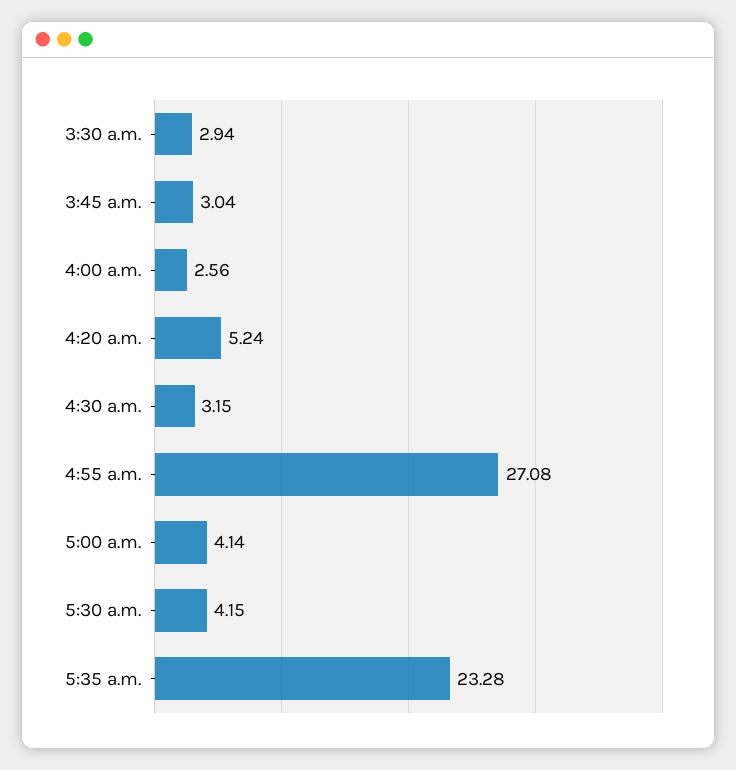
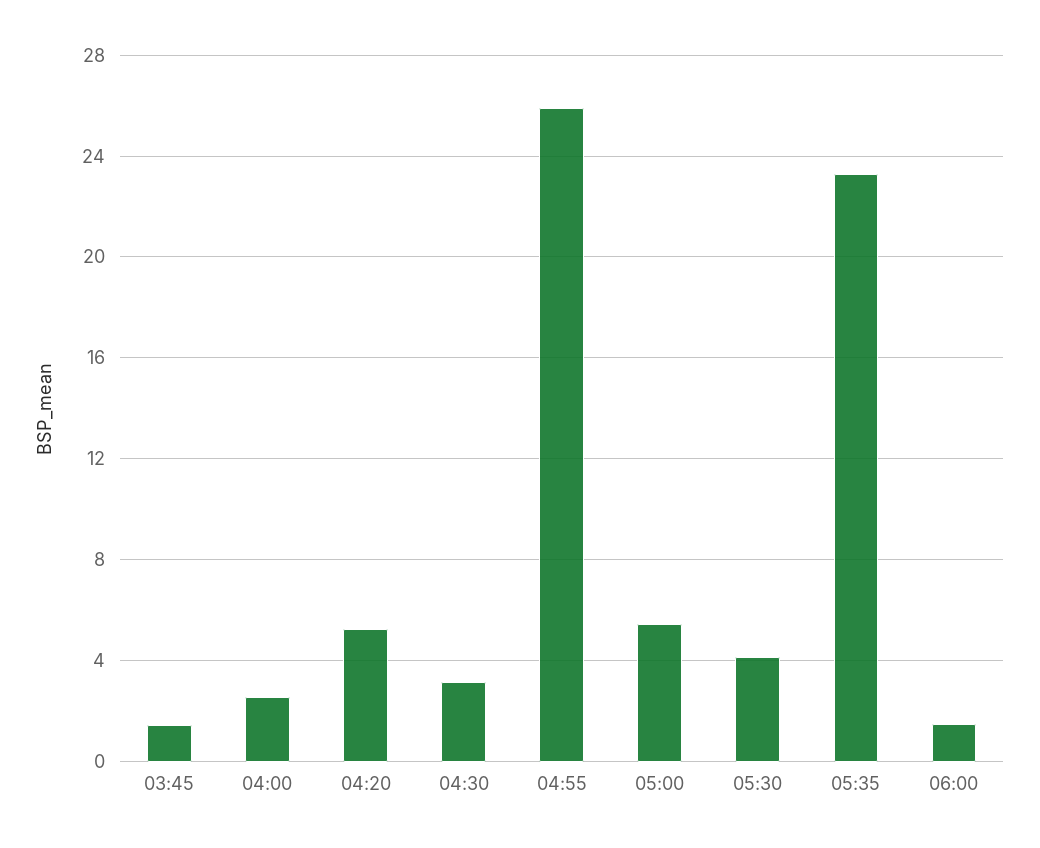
3:30 a.m.: 2.94 -> none
3:45 a.m.: 3.04 -> 1.5
4:55 a.m.: 27.08 -> 26
5:00 a.m.: 4.14 -> 5.5
06:00: none -> 1.5

